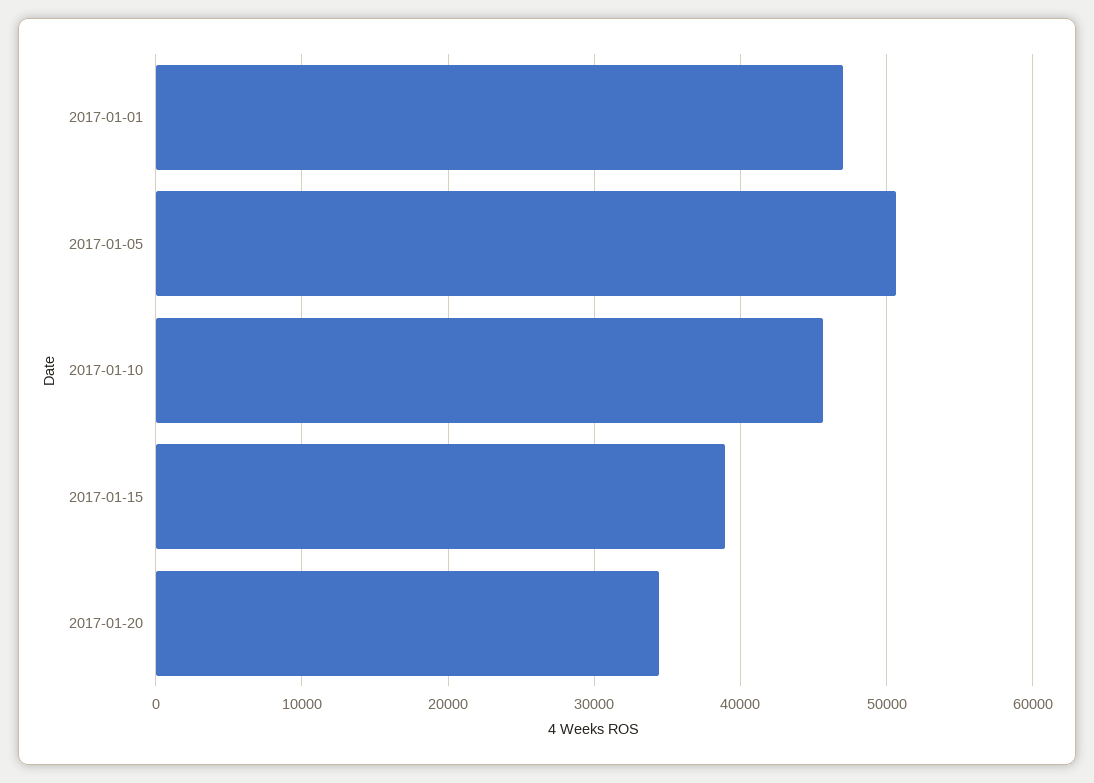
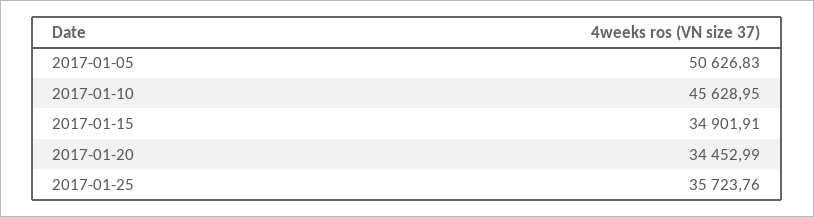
2017-01-01: 47000 -> none
2017-01-15: 39000 -> 34901.91
2017-01-25: none -> 35723.76

